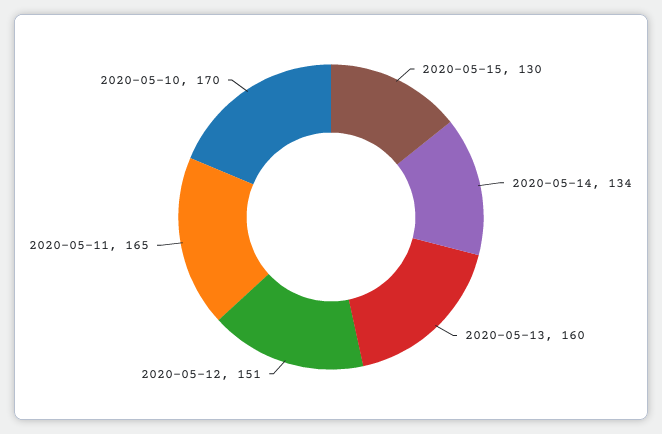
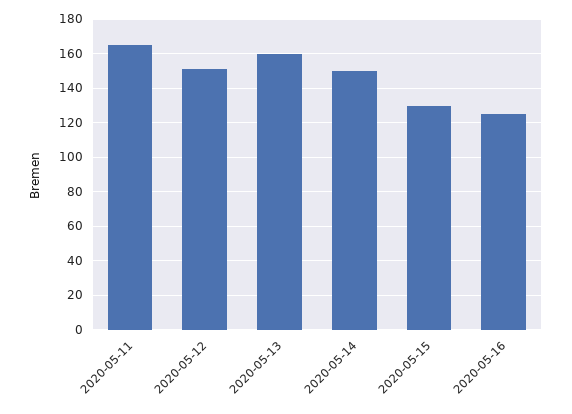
2020-05-14: 134 -> 150
2020-05-10: 170 -> none
2020-05-16: none -> 125

